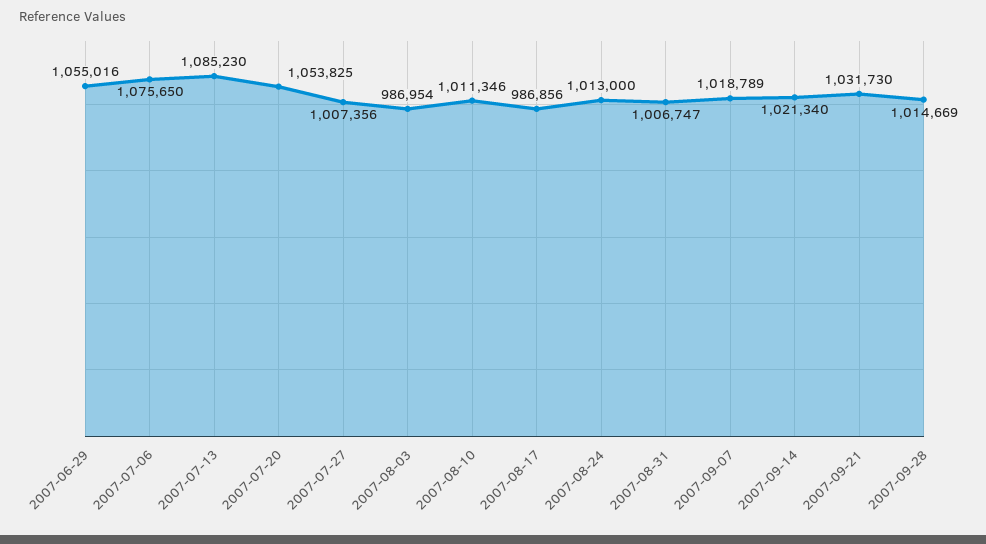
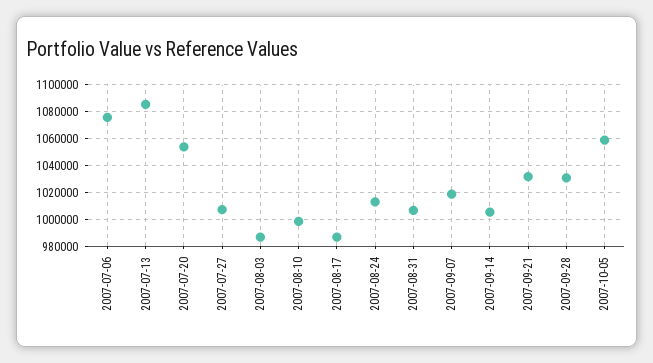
2007-06-29: 1055016 -> none
2007-08-10: 1011346 -> 1000000
2007-09-14: 1021340 -> 1005000
2007-09-28: 1014669 -> 1030000
2007-10-05: none -> 1060000

